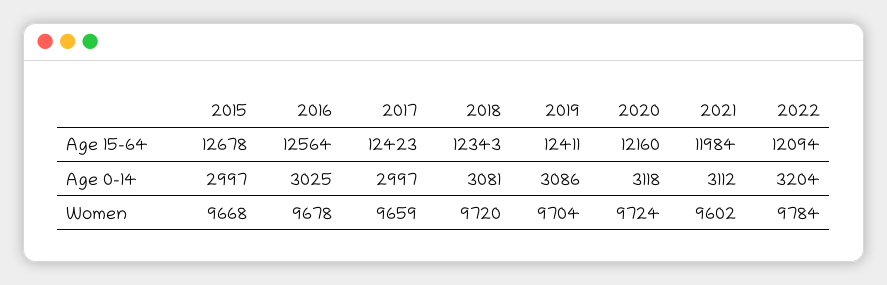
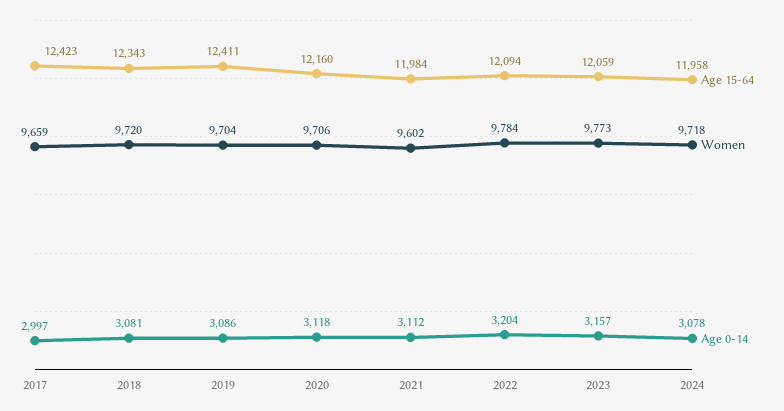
Age 15-64, 2015: 12678 -> none
Age 15-64, 2016: 12564 -> none
Age 0-14, 2015: 2997 -> none
Age 0-14, 2016: 3025 -> none
Women, 2015: 9668 -> none
Women, 2016: 9678 -> none
Women, 2020: 9724 -> 9706
Age 15-64, 2023: none -> 12059
Women, 2023: none -> 9773
Age 0-14, 2023: none -> 3157
Age 15-64, 2024: none -> 11958
Women, 2024: none -> 9718
Age 0-14, 2024: none -> 3078

